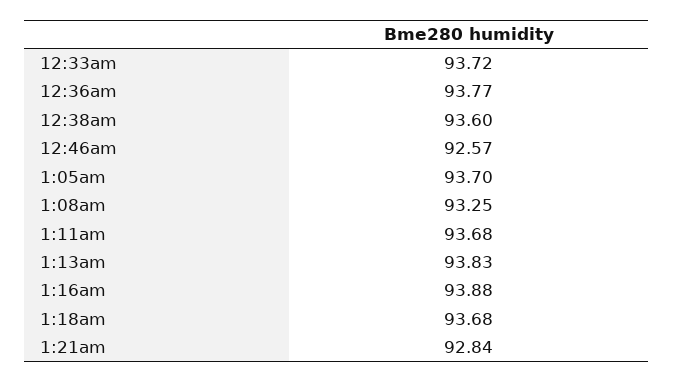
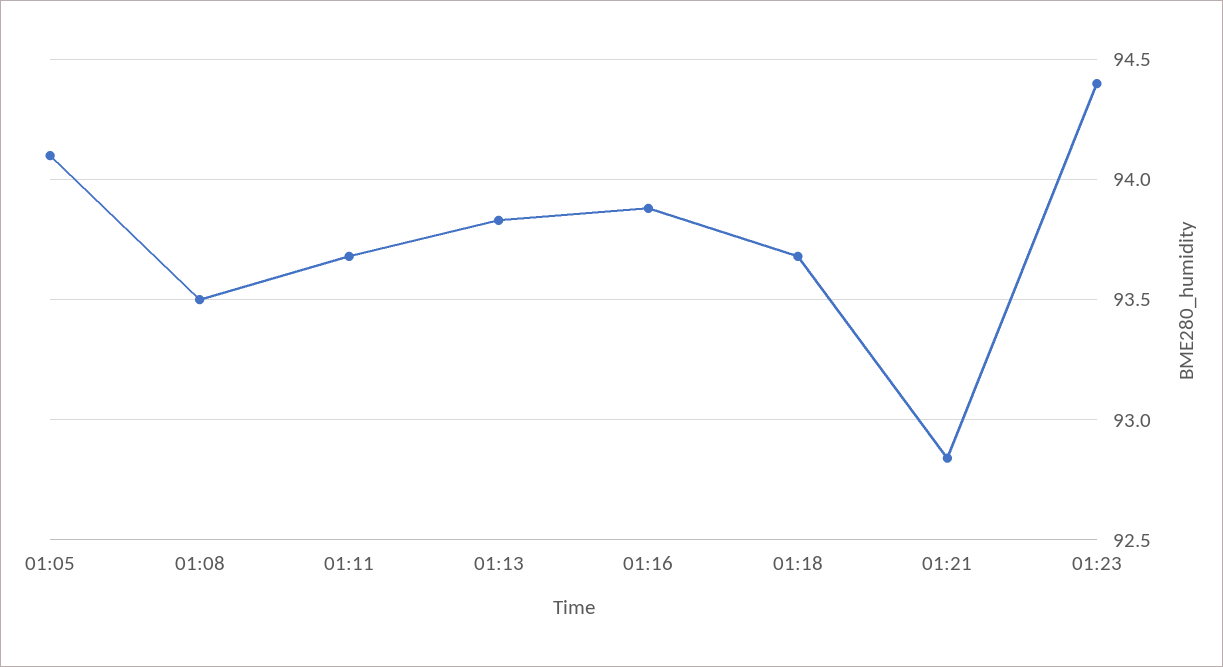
12:33am: 93.72 -> none
12:36am: 93.77 -> none
12:38am: 93.6 -> none
12:46am: 92.57 -> none
1:05am: 93.7 -> 94.1
1:08am: 93.25 -> 93.5
01:23: none -> 94.4

